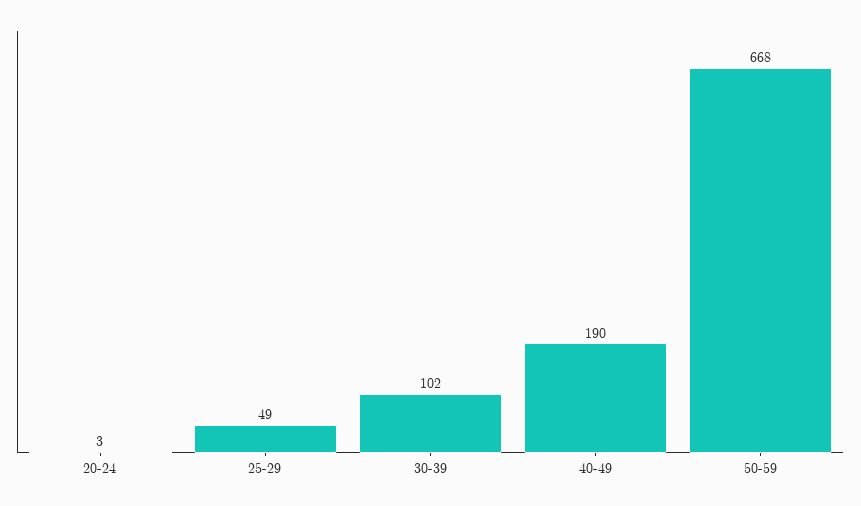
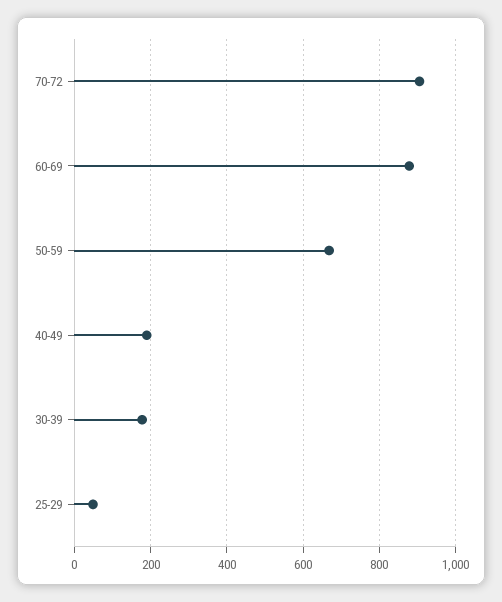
20-24: 3 -> none
30-39: 102 -> 180
70-72: none -> 900
60-69: none -> 880

